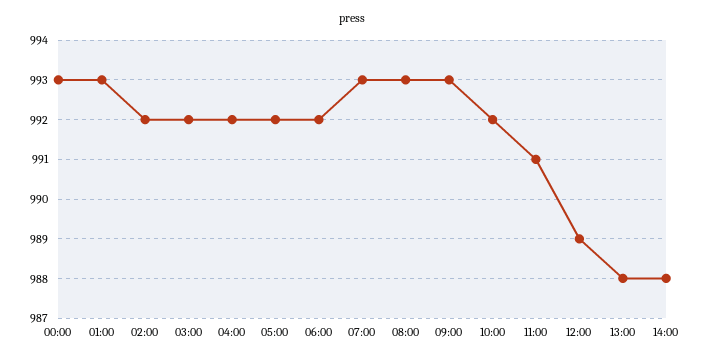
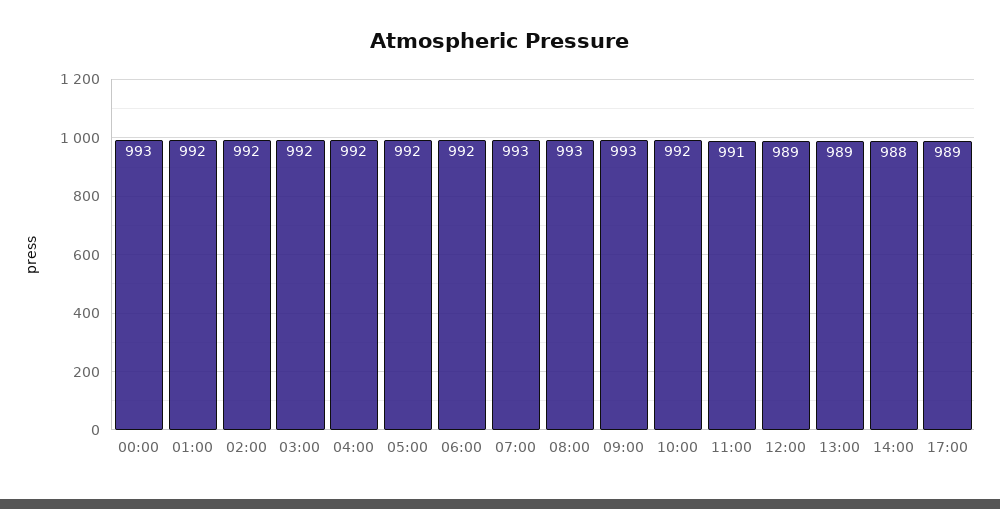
01:00: 993 -> 992
13:00: 988 -> 989
17:00: none -> 989

